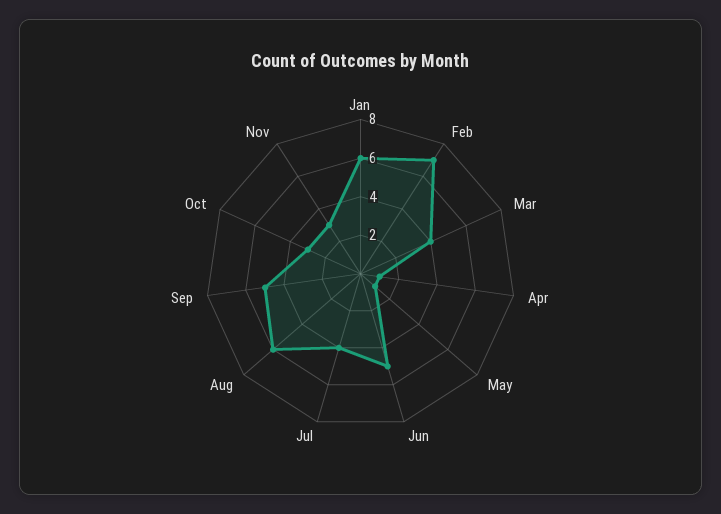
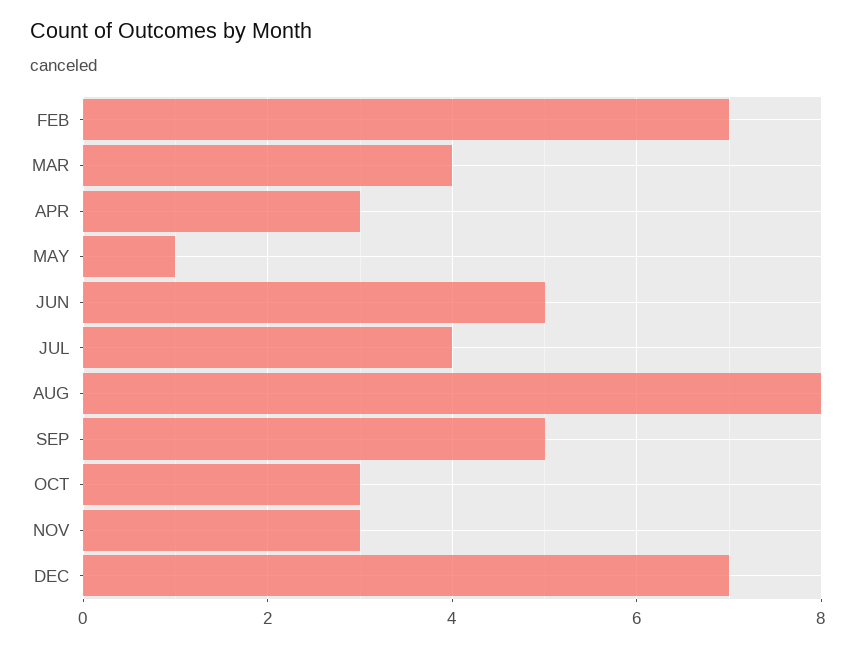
Jan: 6 -> none
Apr: 1 -> 3
Aug: 6 -> 8
DEC: none -> 7

